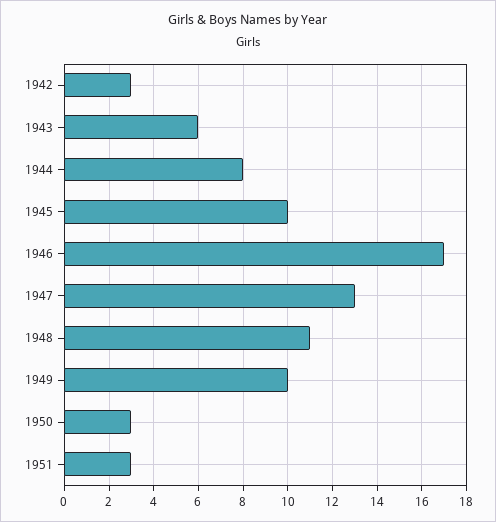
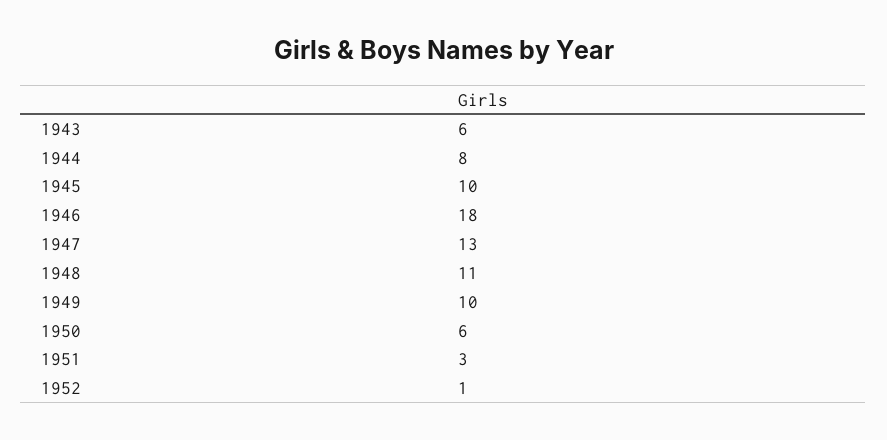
1942: 3 -> none
1946: 17 -> 18
1950: 3 -> 6
1952: none -> 1

